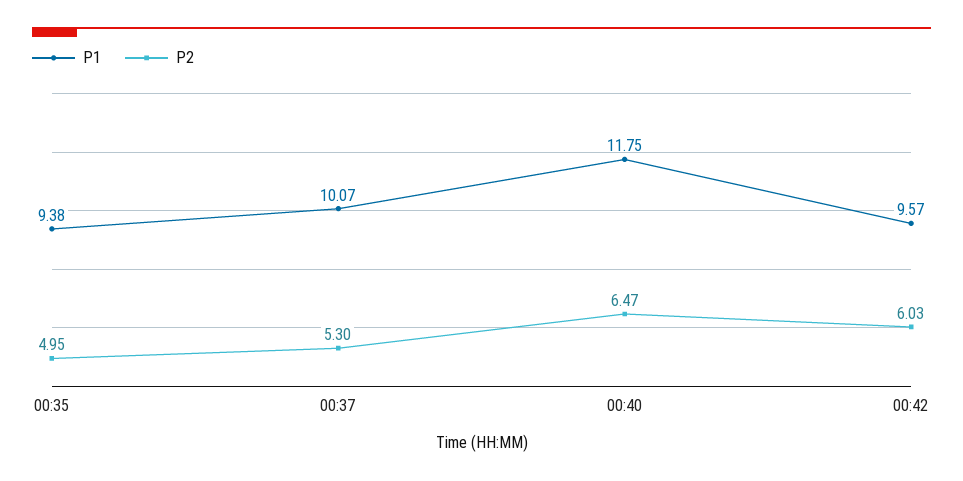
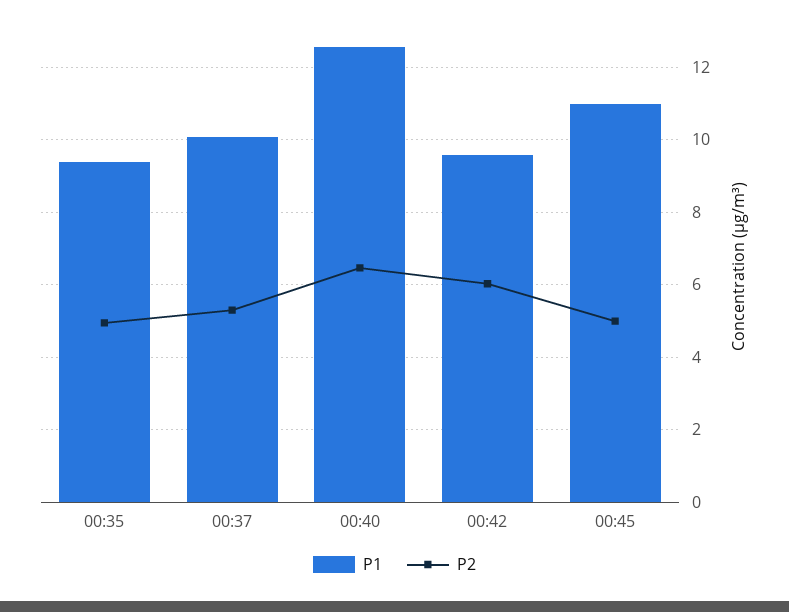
P1, 00:40: 11.75 -> 12.6
P1, 00:45: none -> 11
P2, 00:45: none -> 5

